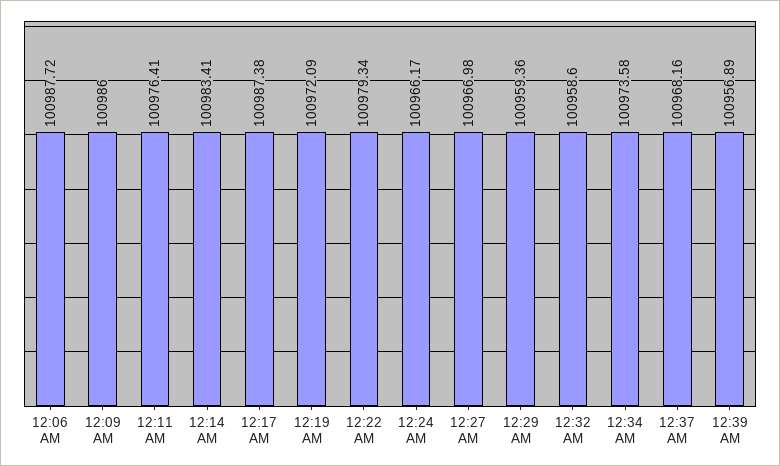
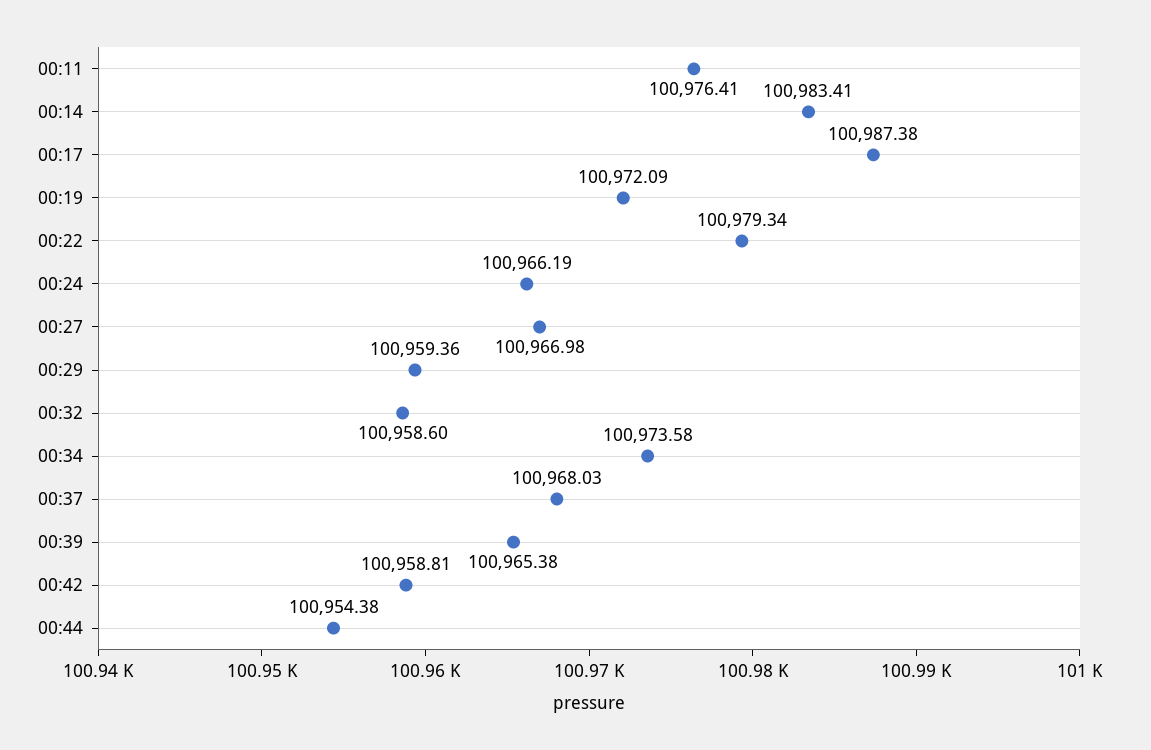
12:06 AM: 100987.72 -> none
12:09 AM: 100986 -> none
12:24 AM: 100966.17 -> 100966.19
12:37 AM: 100968.16 -> 100968.03
12:39 AM: 100956.89 -> 100965.38
00:42: none -> 100958.81
00:44: none -> 100954.38

